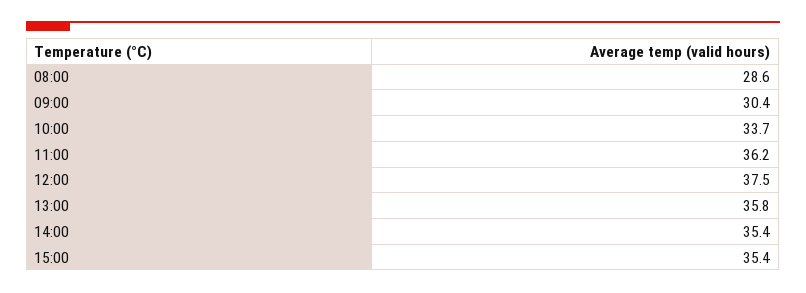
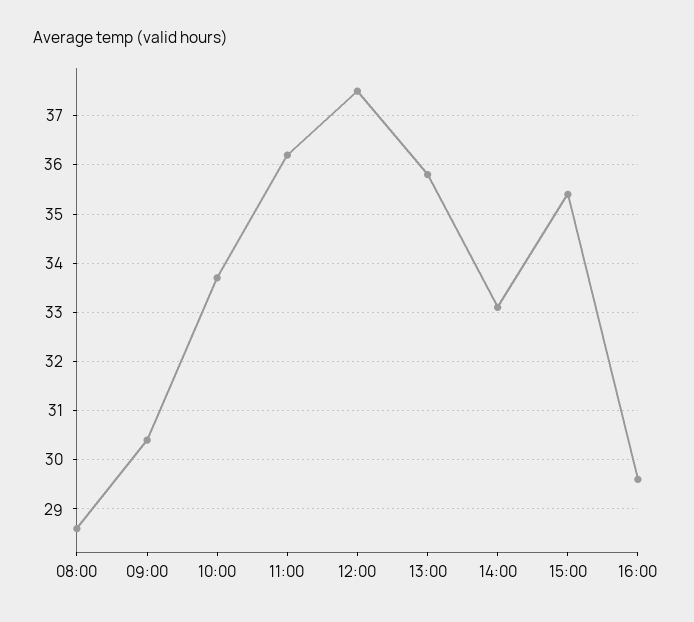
14:00: 35.4 -> 33
16:00: none -> 29.5

